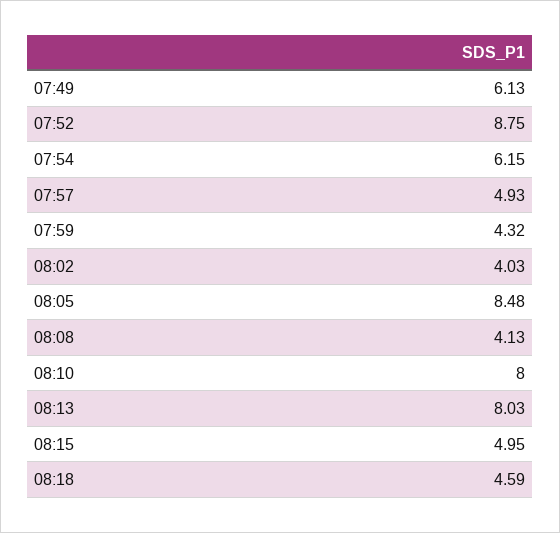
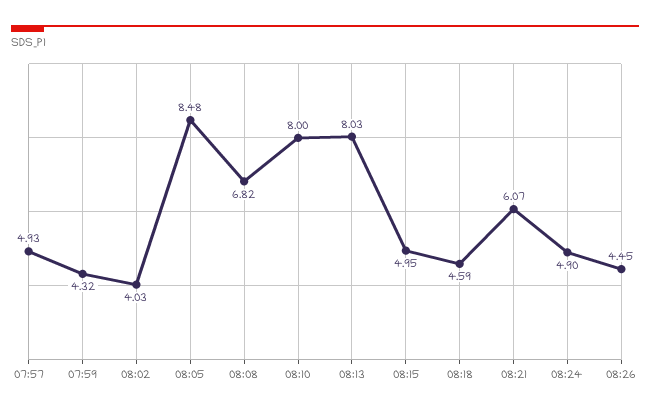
07:49: 6.13 -> none
07:52: 8.75 -> none
07:54: 6.15 -> none
08:08: 4.13 -> 6.82
08:21: none -> 6.07
08:24: none -> 4.9
08:26: none -> 4.45

